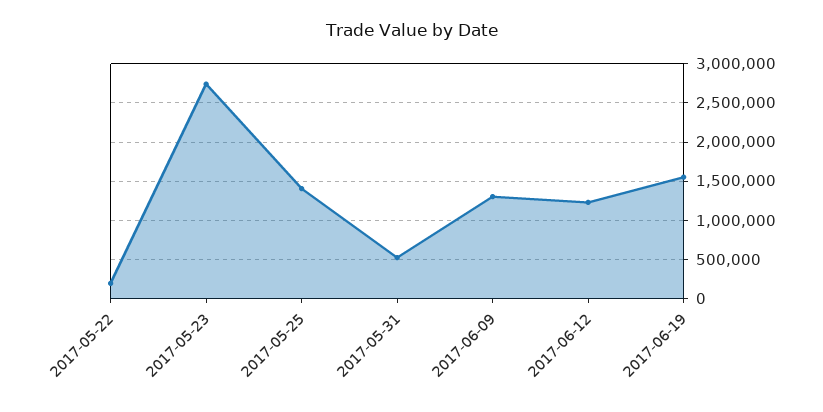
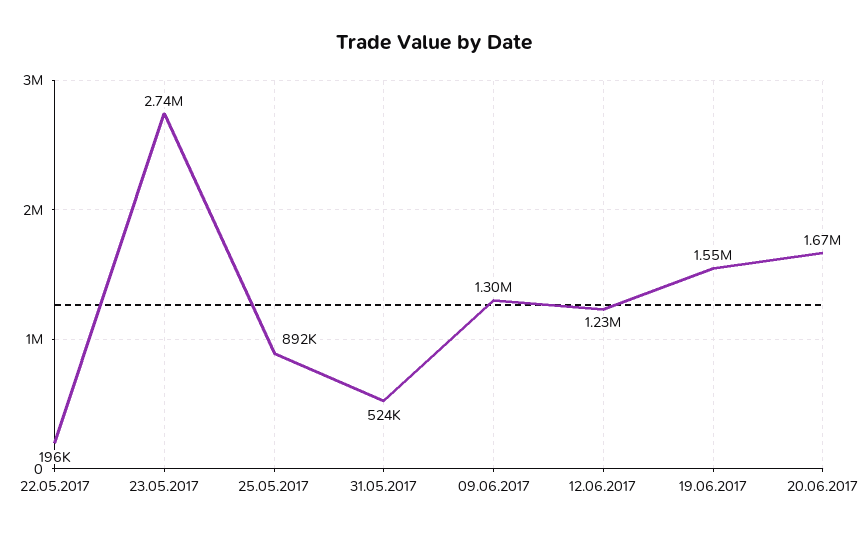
2017-05-25: 1400000 -> 892000
20.06.2017: none -> 1670000

